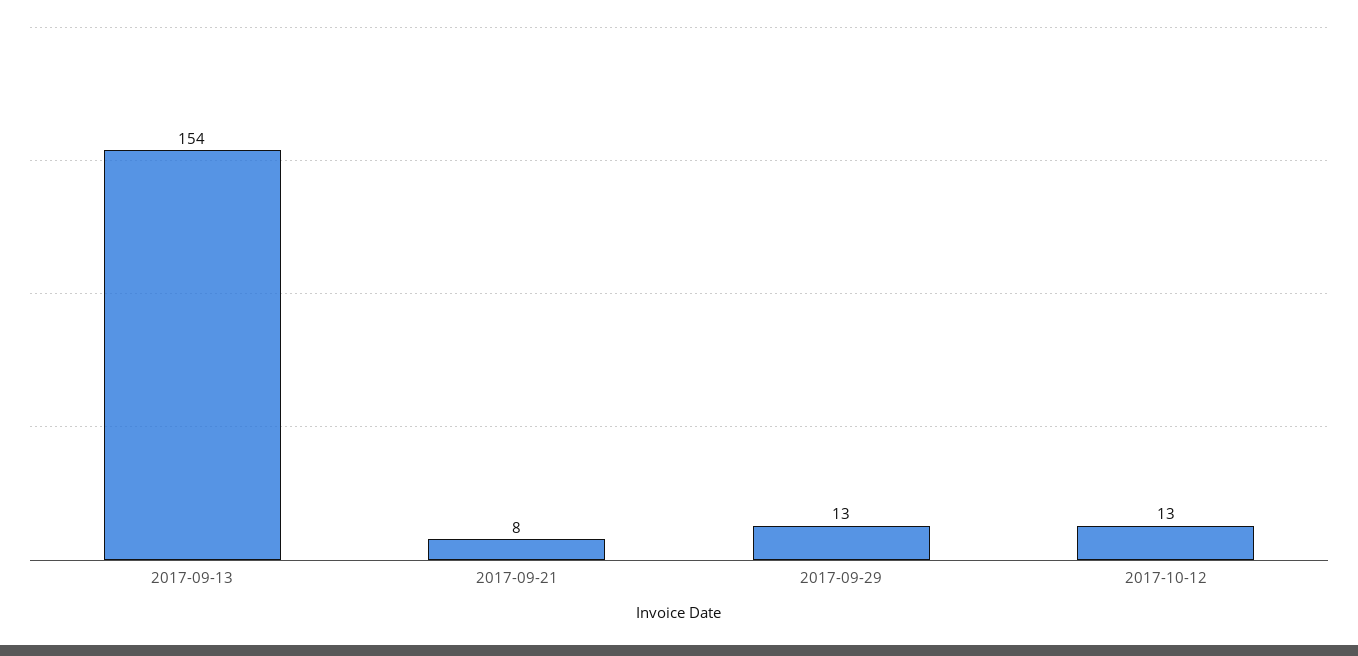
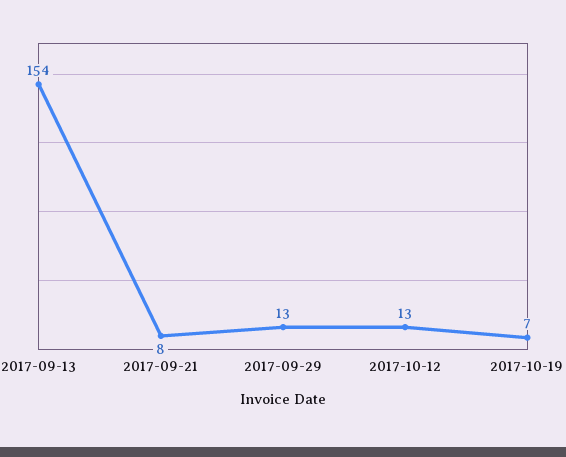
2017-10-19: none -> 7

